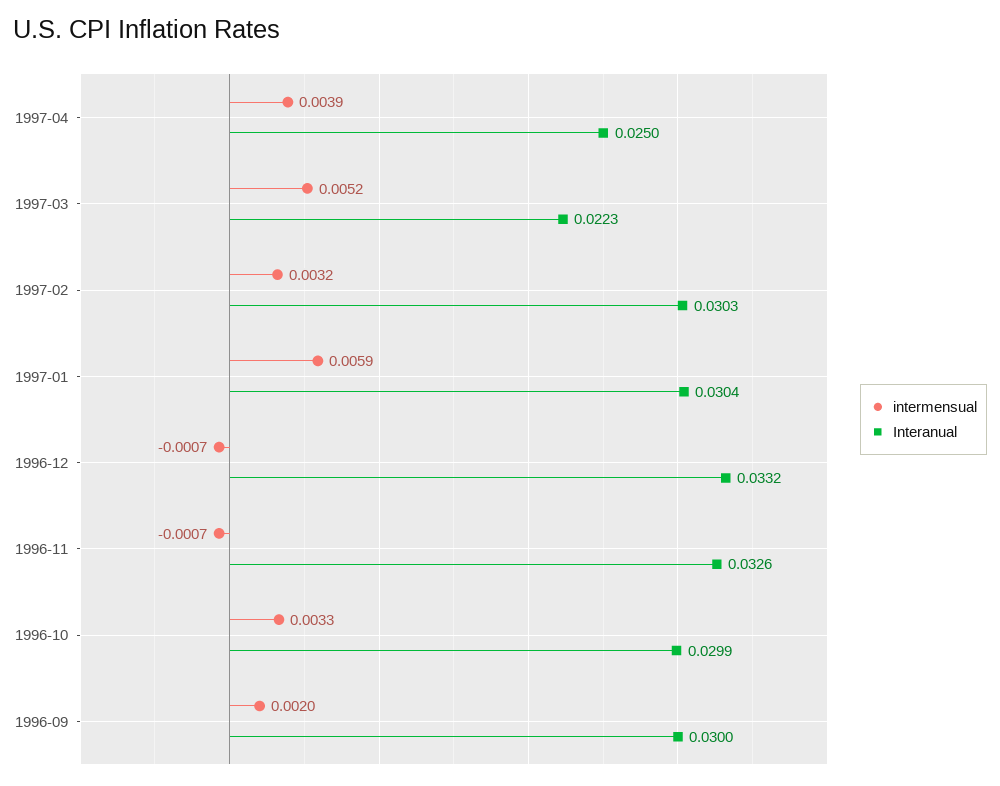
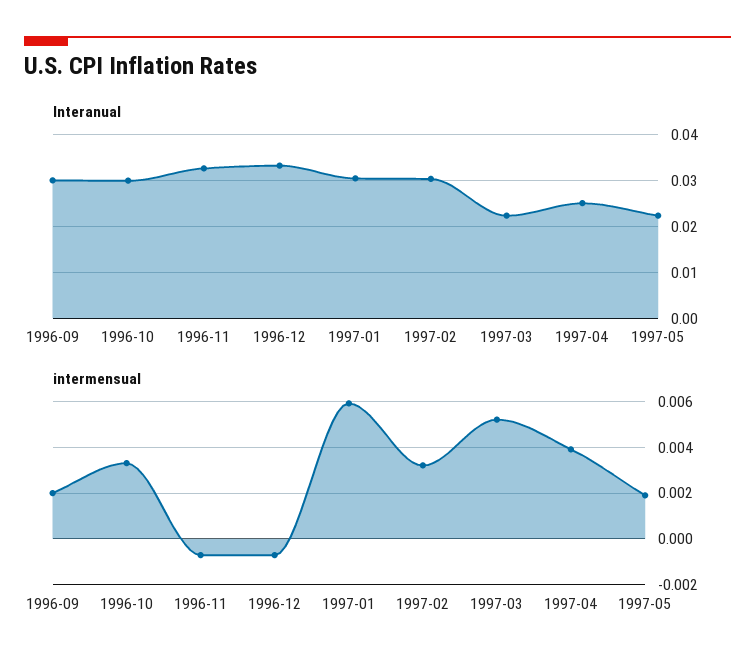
Interanual, 1997-05: none -> 0.022
intermensual, 1997-05: none -> 0.002

